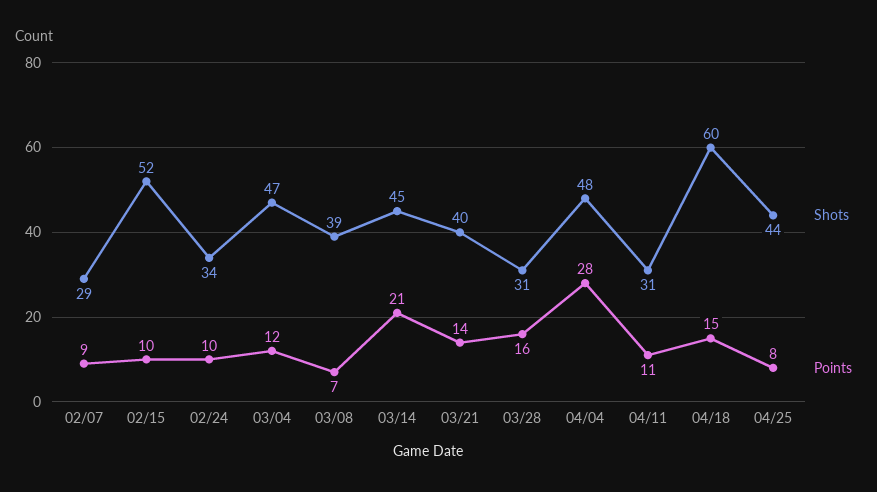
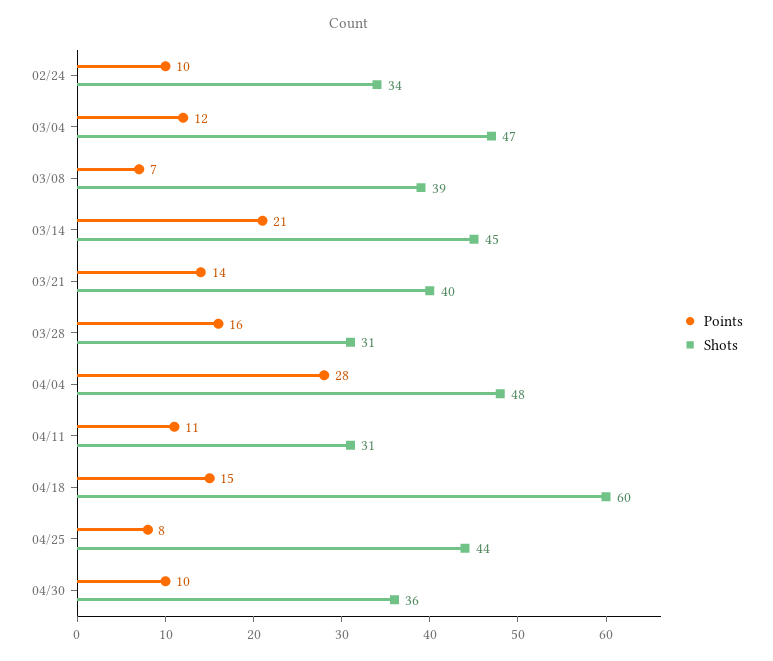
Shots, 02/07: 29 -> none
Points, 02/07: 9 -> none
Shots, 02/15: 52 -> none
Points, 02/15: 10 -> none
Points, 04/30: none -> 10
Shots, 04/30: none -> 36

